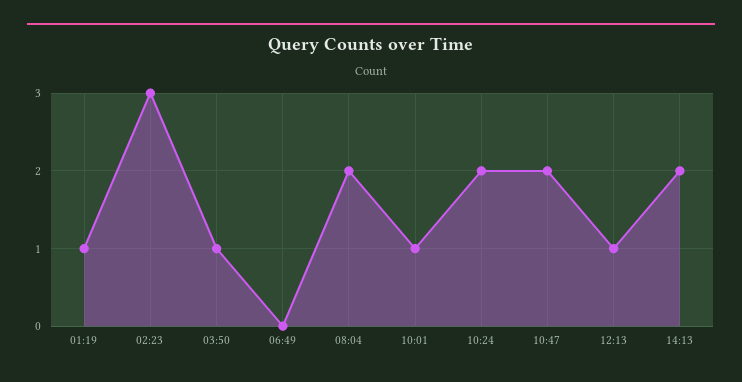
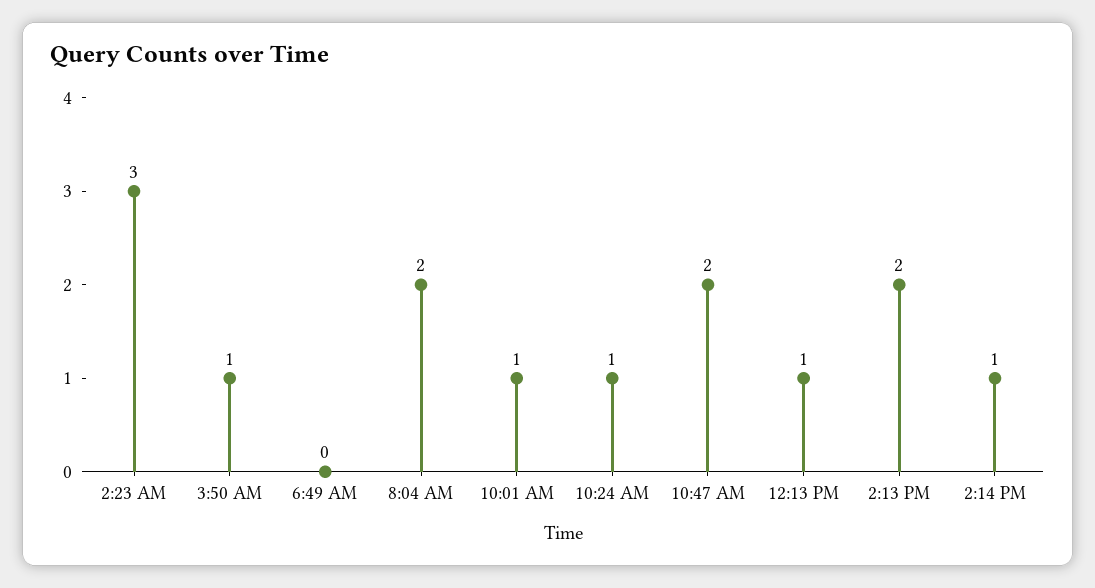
01:19: 1 -> none
10:24: 2 -> 1
2:14 PM: none -> 1

